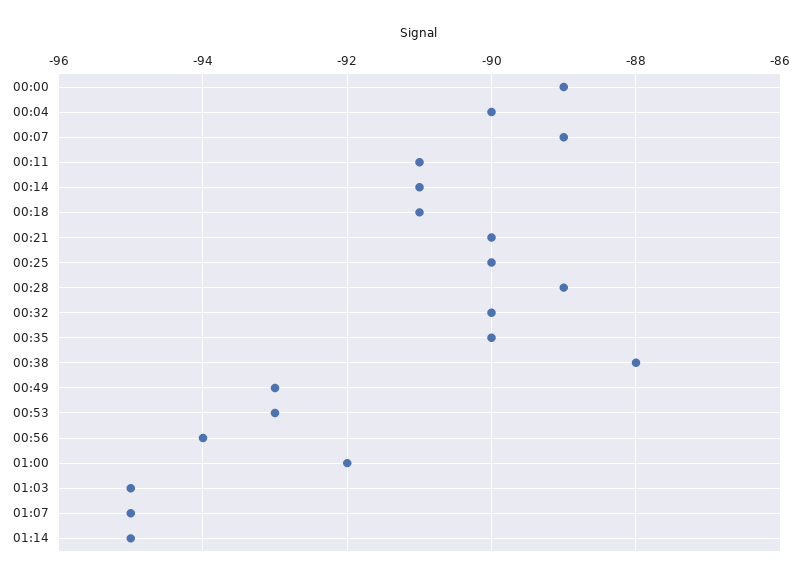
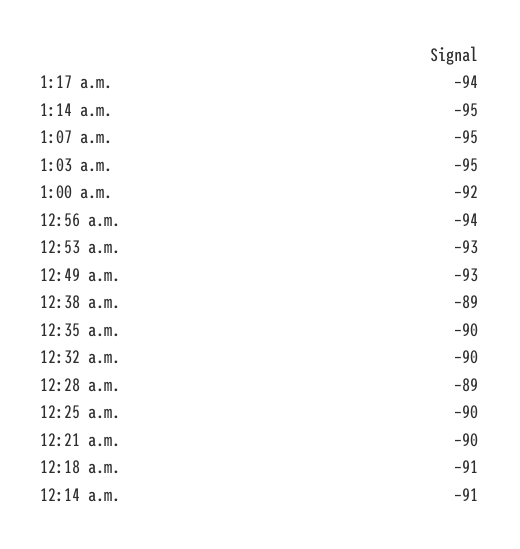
00:00: -89 -> none
00:04: -90 -> none
00:07: -89 -> none
00:11: -91 -> none
00:38: -88 -> -89
1:17 a.m.: none -> -94

